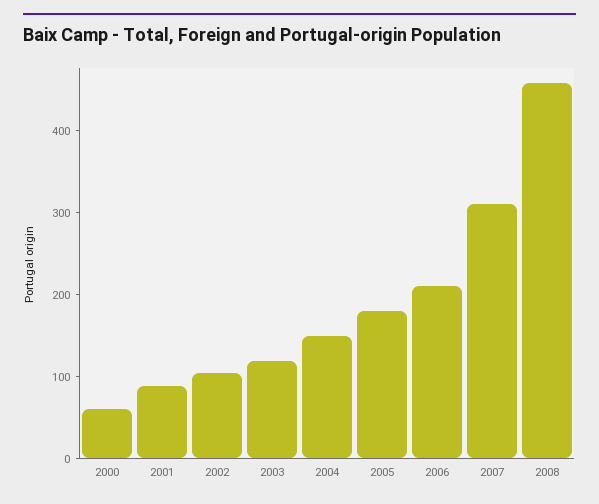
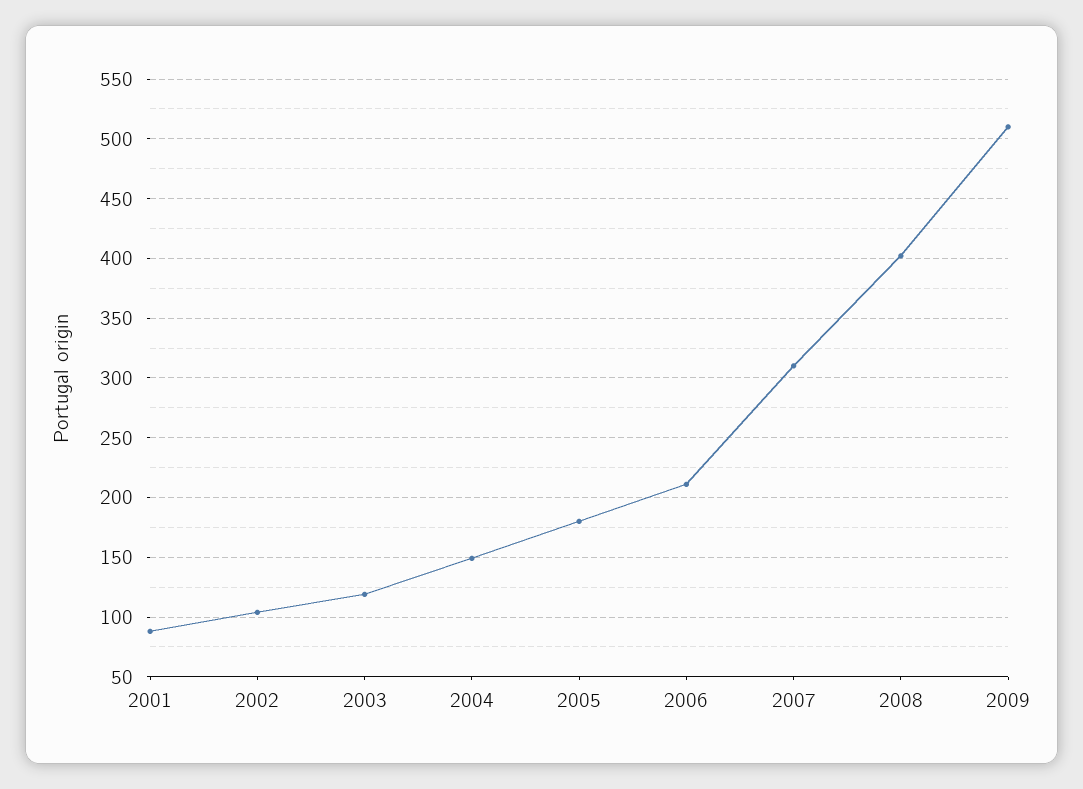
2000: 60 -> none
2008: 460 -> 400
2009: none -> 510

